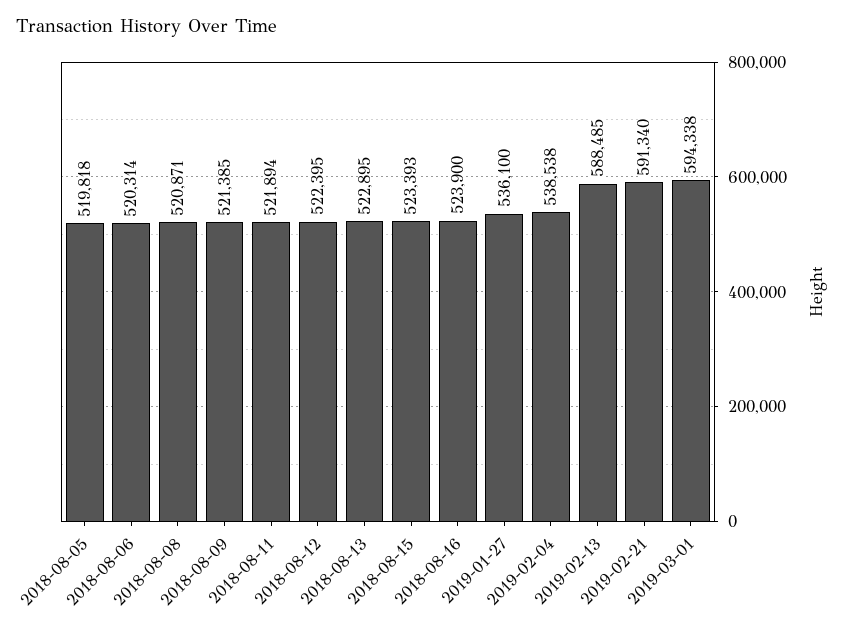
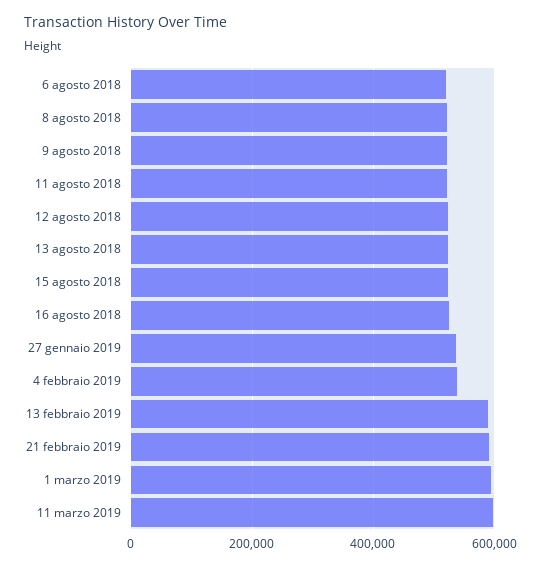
2018-08-05: 519818 -> none
11 marzo 2019: none -> 600000

